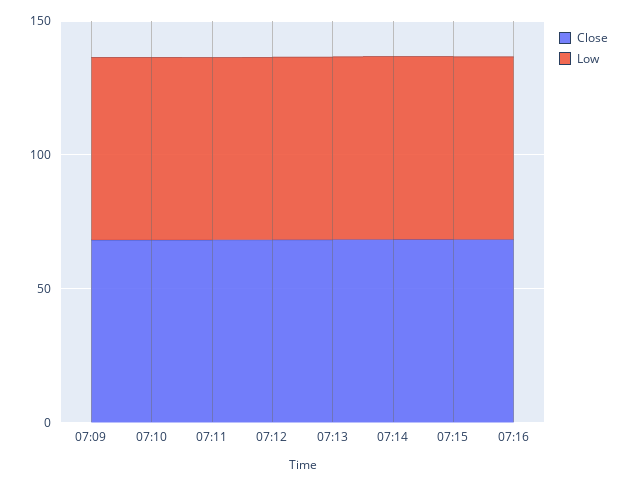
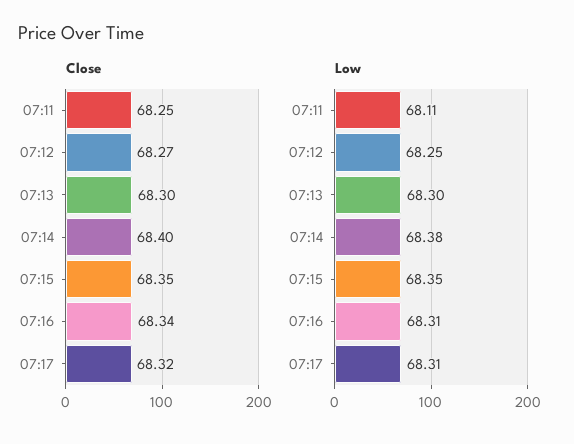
Close, 07:09: 70 -> none
Low, 07:09: 70 -> none
Close, 07:10: 70 -> none
Low, 07:10: 70 -> none
Close, 07:17: none -> 68.32
Low, 07:17: none -> 68.31

